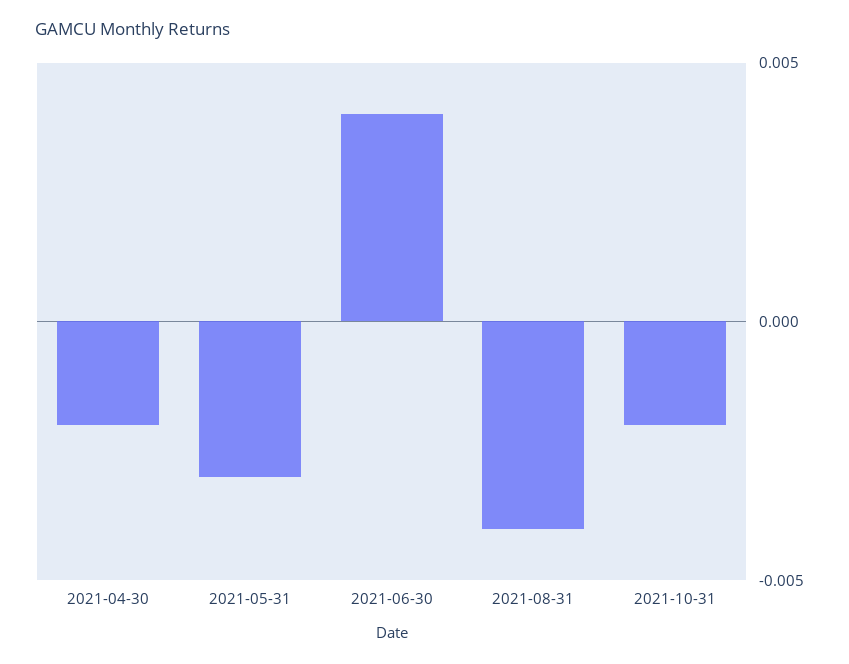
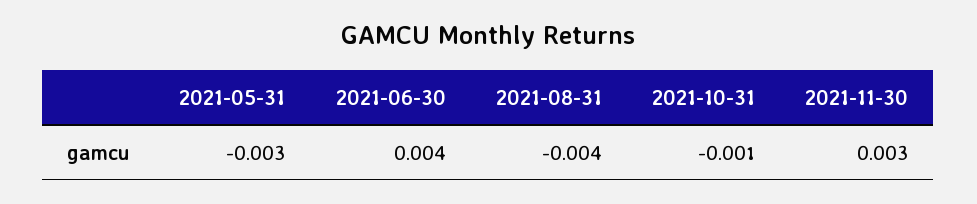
2021-04-30: -0.002 -> none
2021-10-31: -0.002 -> -0.001
2021-11-30: none -> 0.003

